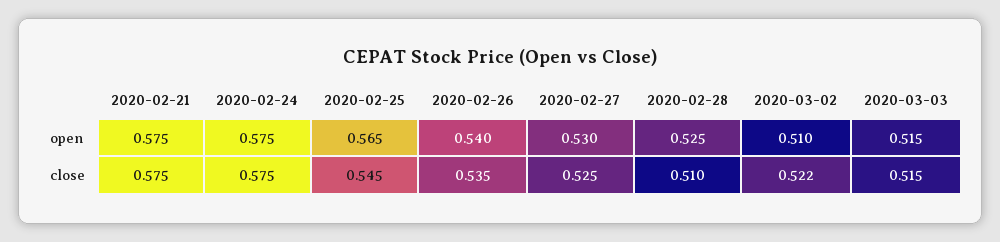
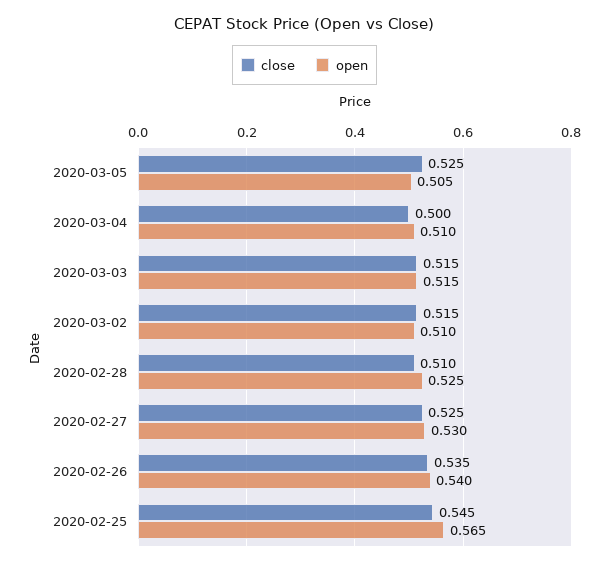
open, 2020-02-21: 0.575 -> none
open, 2020-02-24: 0.575 -> none
close, 2020-02-21: 0.575 -> none
close, 2020-02-24: 0.575 -> none
close, 2020-03-02: 0.522 -> 0.515
close, 2020-03-05: none -> 0.525
open, 2020-03-05: none -> 0.505
close, 2020-03-04: none -> 0.5
open, 2020-03-04: none -> 0.51

